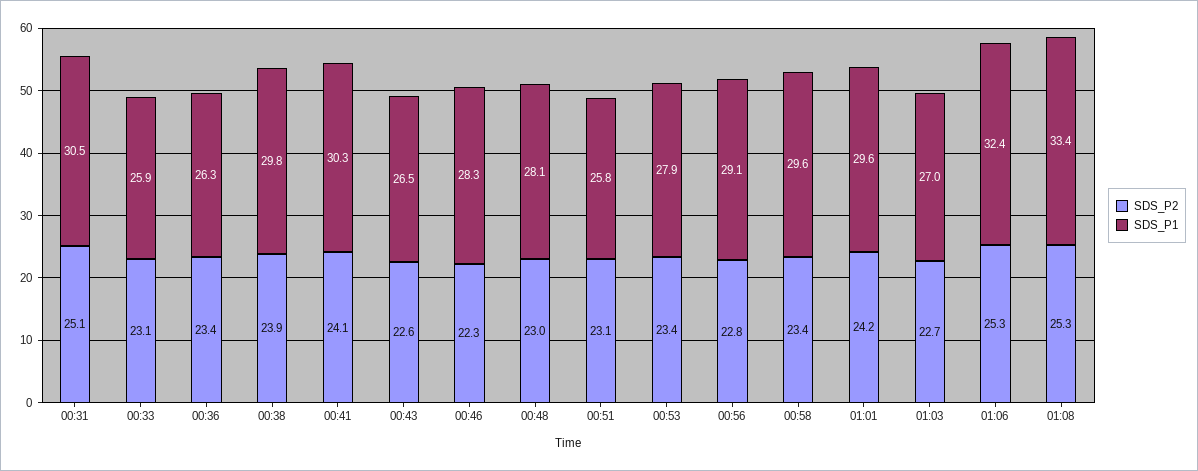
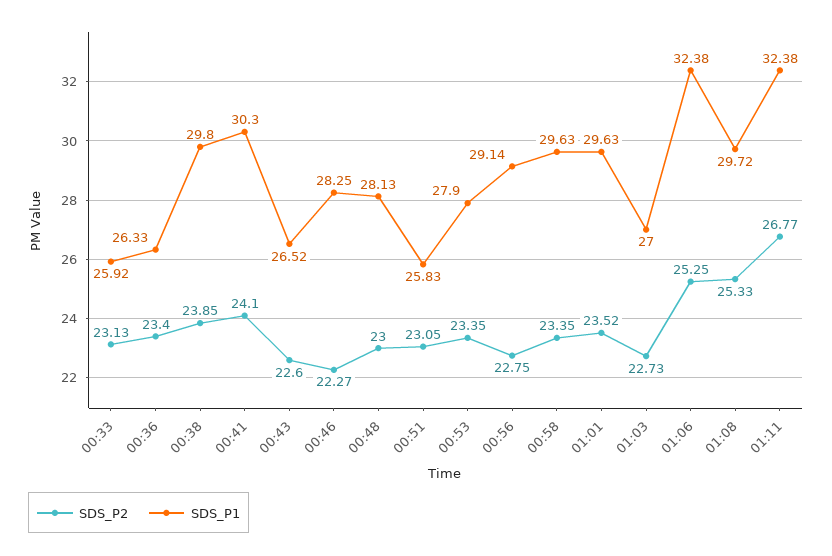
SDS_P2, 00:31: 25.1 -> none
SDS_P1, 00:31: 30.5 -> none
SDS_P2, 01:01: 24.2 -> 23.52
SDS_P1, 01:08: 33.4 -> 29.72
SDS_P2, 01:11: none -> 26.77
SDS_P1, 01:11: none -> 32.38

